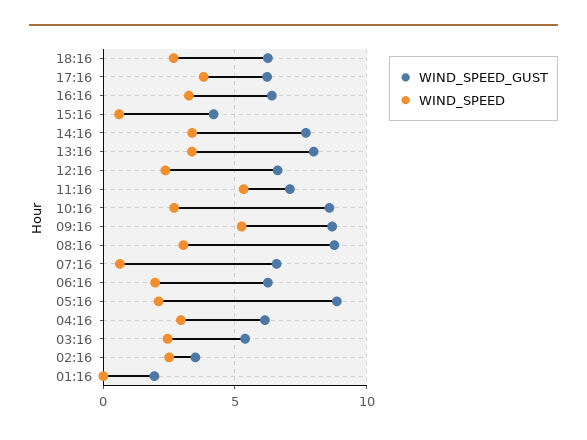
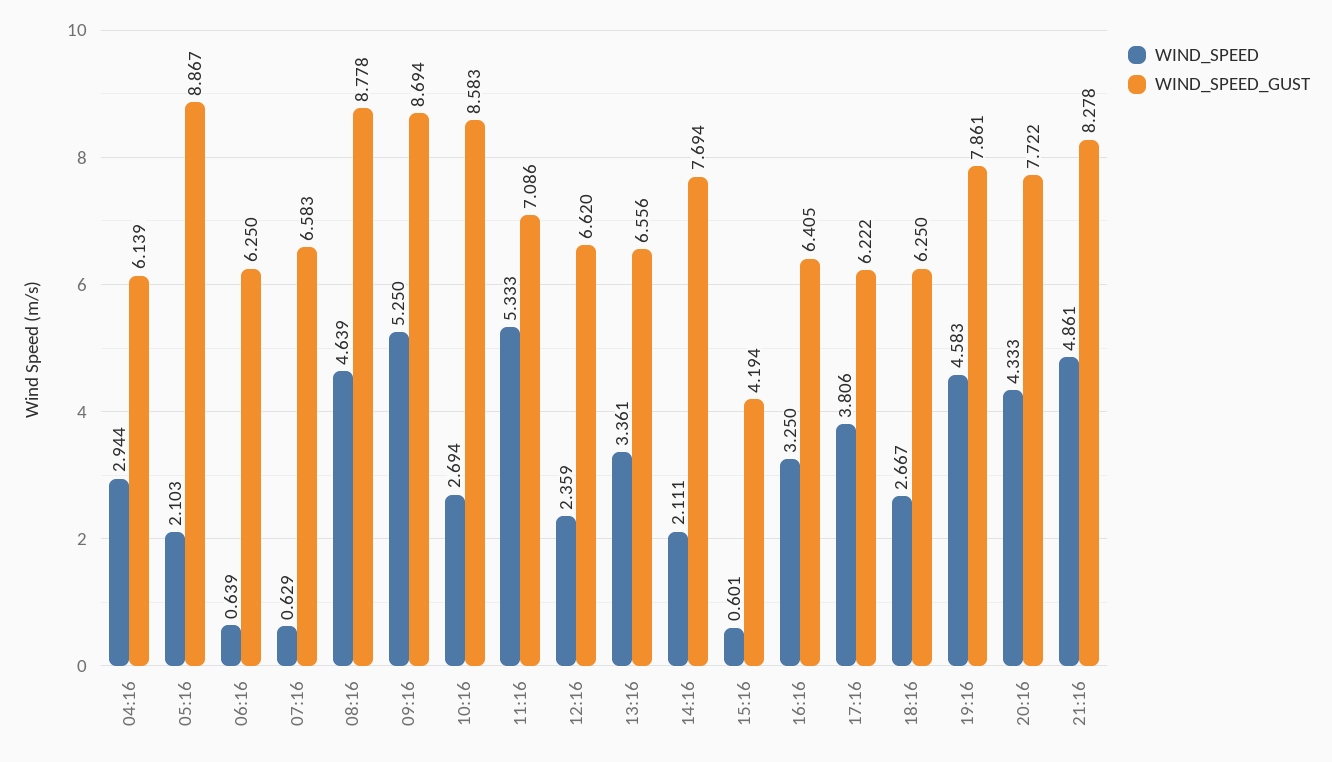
WIND_SPEED, 14:16: 3.5 -> 2.111
WIND_SPEED_GUST, 13:16: 8 -> 6.556
WIND_SPEED, 08:16: 3 -> 4.639
WIND_SPEED, 06:16: 2 -> 0.639
WIND_SPEED_GUST, 03:16: 5.5 -> none
WIND_SPEED, 03:16: 2.5 -> none
WIND_SPEED_GUST, 02:16: 3.5 -> none
WIND_SPEED, 02:16: 2.5 -> none
WIND_SPEED_GUST, 01:16: 2 -> none
WIND_SPEED, 01:16: 0 -> none
WIND_SPEED, 19:16: none -> 4.583
WIND_SPEED_GUST, 19:16: none -> 7.861
WIND_SPEED, 20:16: none -> 4.333
WIND_SPEED_GUST, 20:16: none -> 7.722
WIND_SPEED, 21:16: none -> 4.861
WIND_SPEED_GUST, 21:16: none -> 8.278

